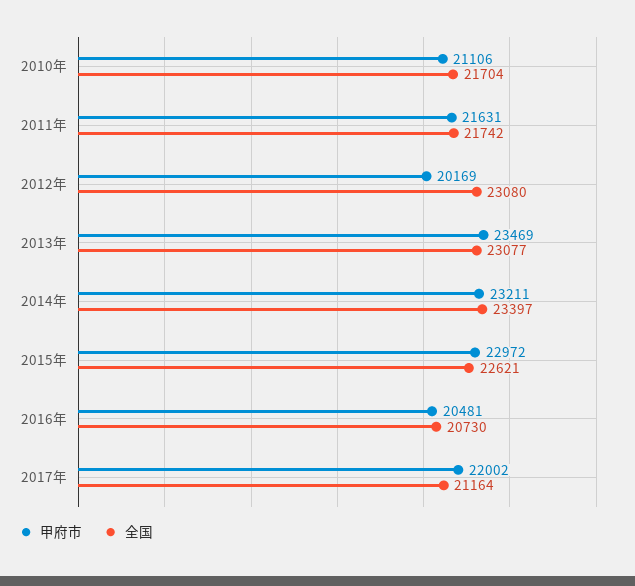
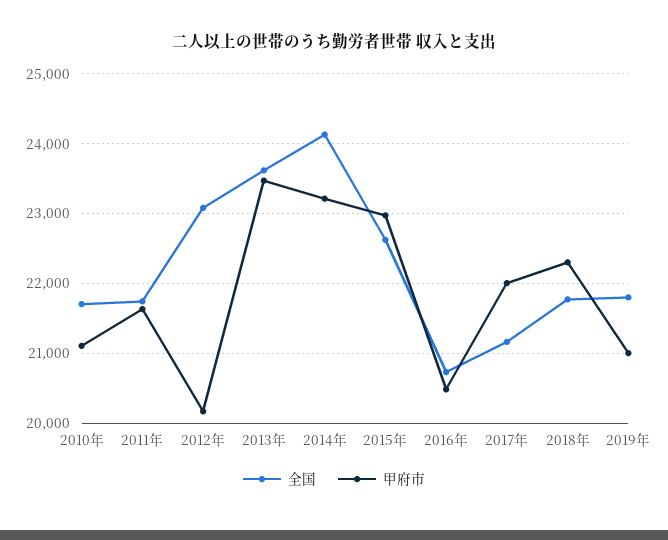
全国, 2013年: 23077 -> 23600
全国, 2014年: 23397 -> 24100
全国, 2018年: none -> 21800
甲府市, 2018年: none -> 22300
全国, 2019年: none -> 21800
甲府市, 2019年: none -> 21000

